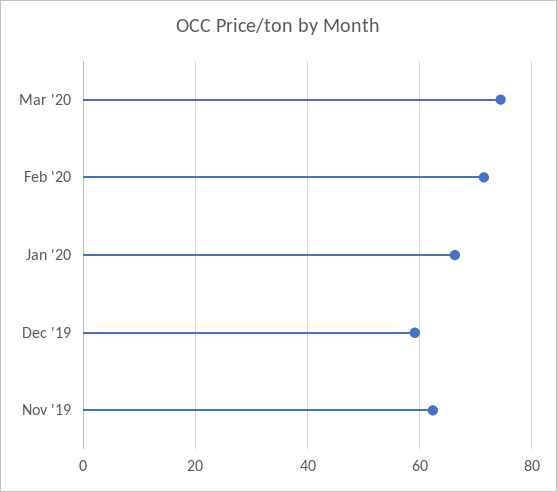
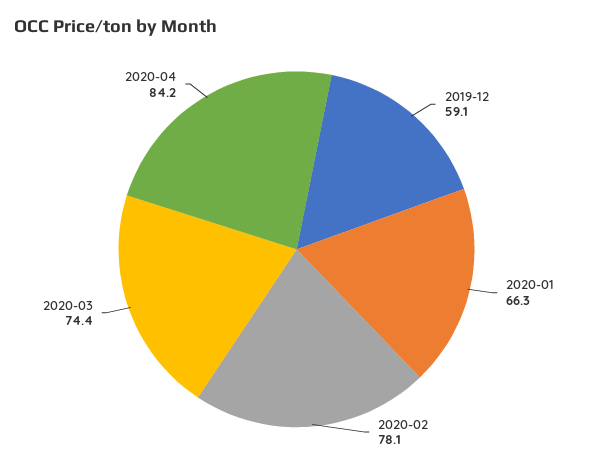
Feb '20: 72 -> 78.1
Nov '19: 62 -> none
2020-04: none -> 84.2

